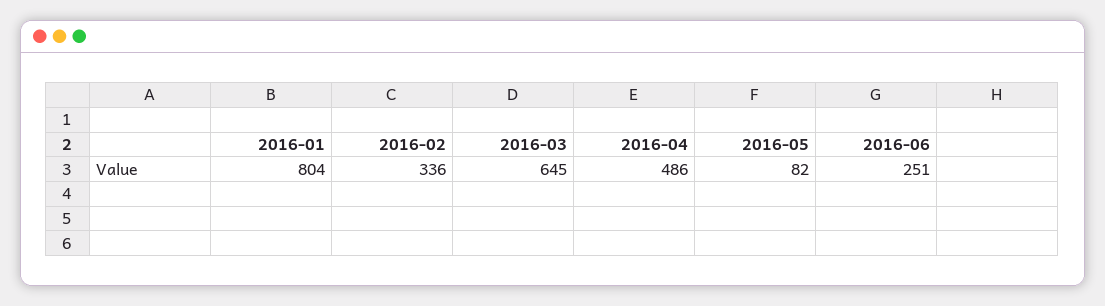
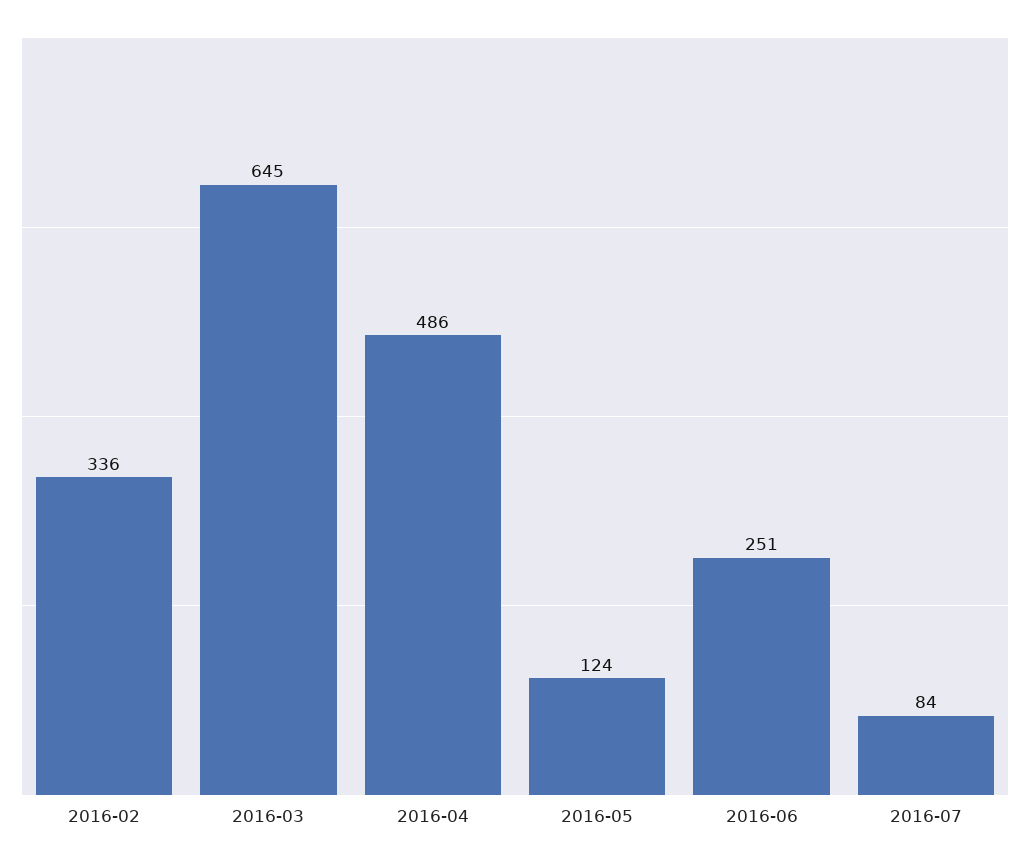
2016-01: 804 -> none
2016-05: 82 -> 124
2016-07: none -> 84

